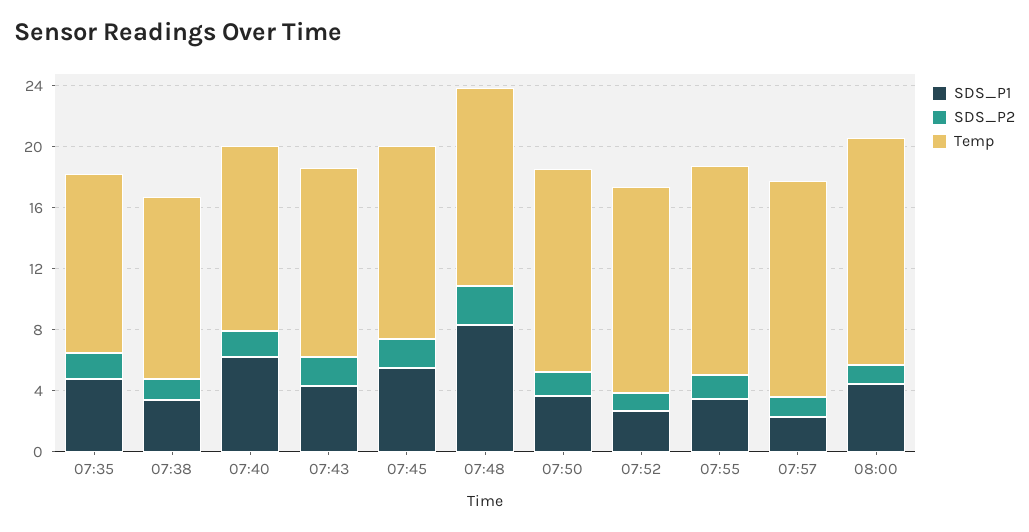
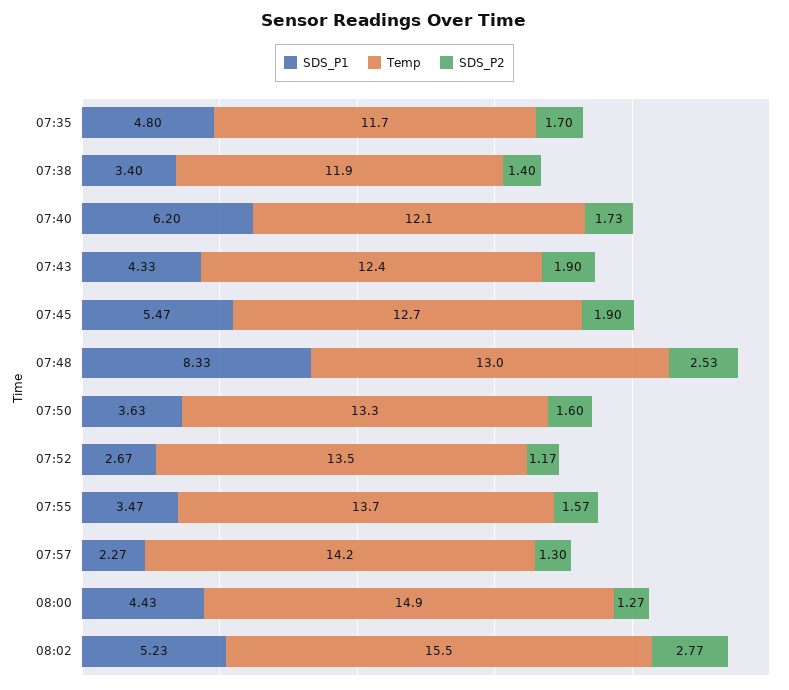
SDS_P1, 08:02: none -> 5.23
Temp, 08:02: none -> 15.5
SDS_P2, 08:02: none -> 2.77

